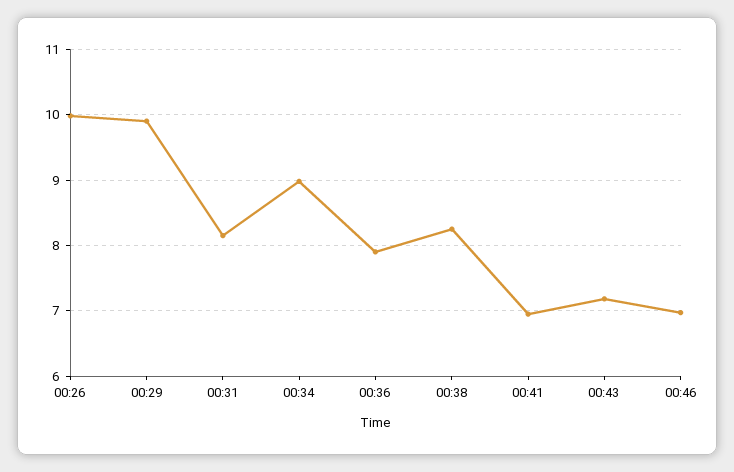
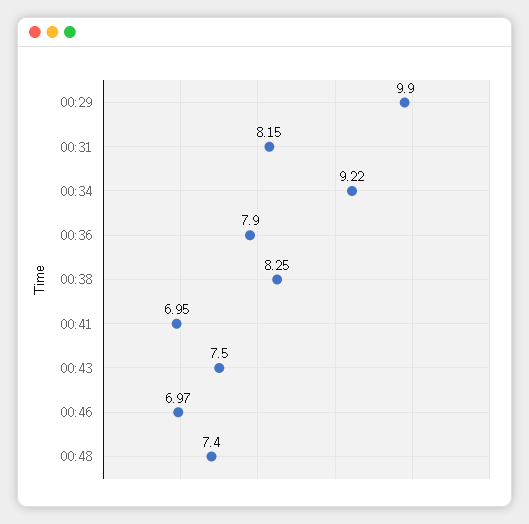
00:26: 10 -> none
00:34: 9 -> 9.22
00:43: 7.2 -> 7.5
00:48: none -> 7.4

